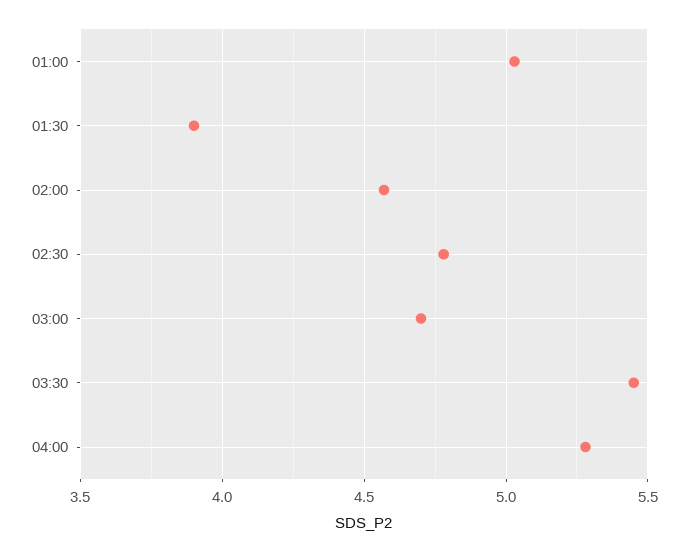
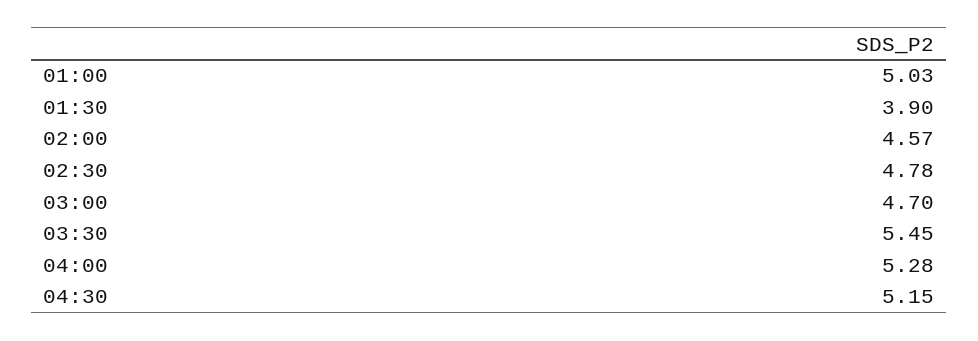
04:30: none -> 5.15

